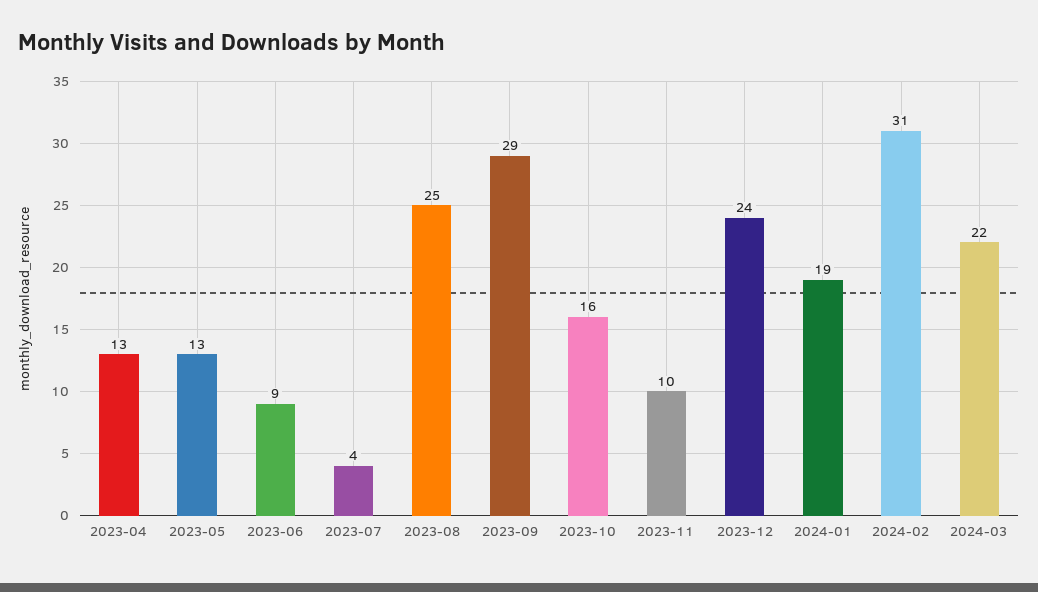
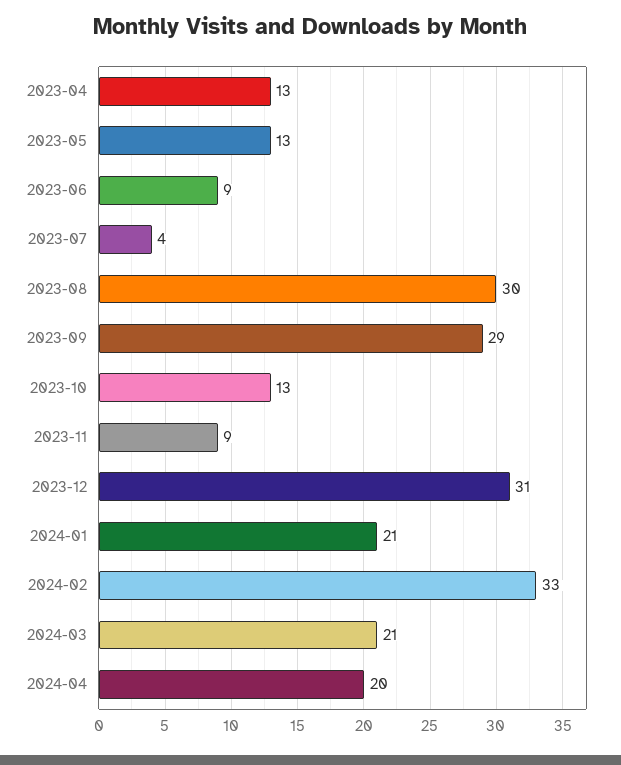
2023-08: 25 -> 30
2023-10: 16 -> 13
2023-11: 10 -> 9
2023-12: 24 -> 31
2024-01: 19 -> 21
2024-02: 31 -> 33
2024-03: 22 -> 21
2024-04: none -> 20

